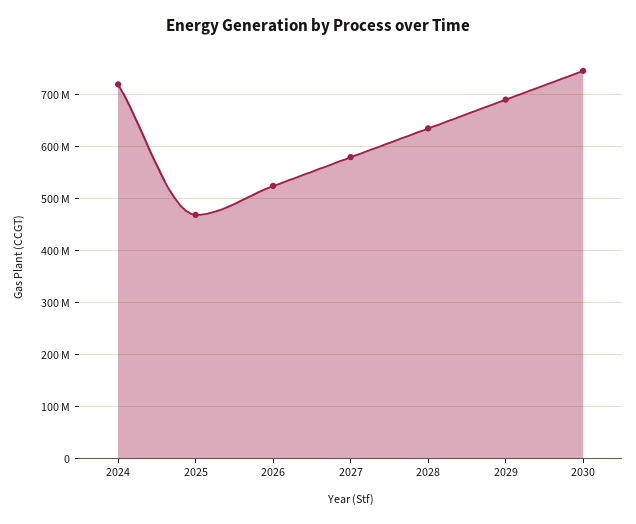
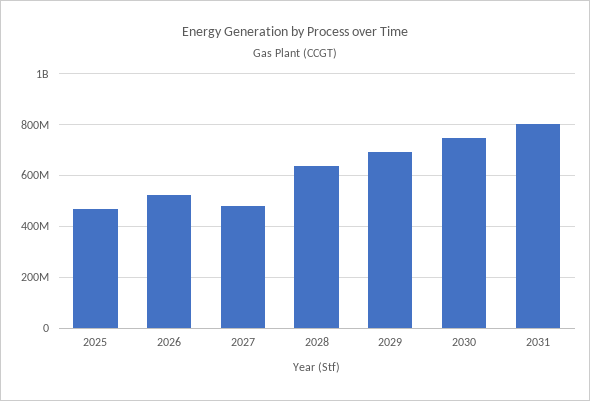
2024: 720000000 -> none
2027: 580000000 -> 475000000
2031: none -> 800000000

